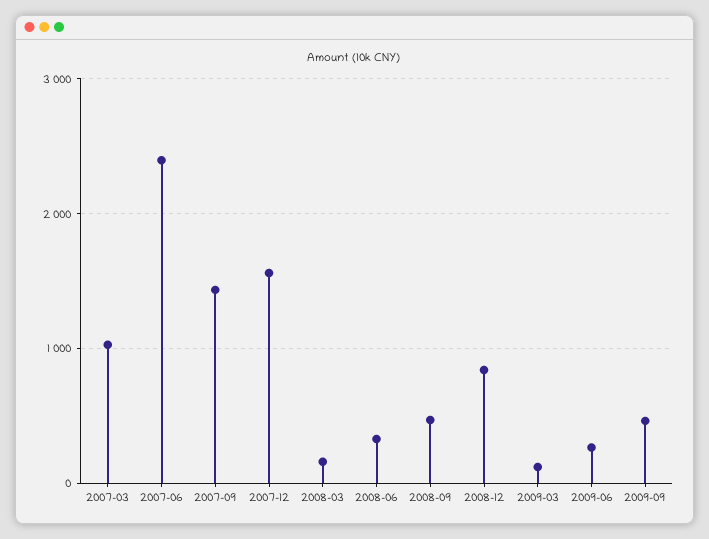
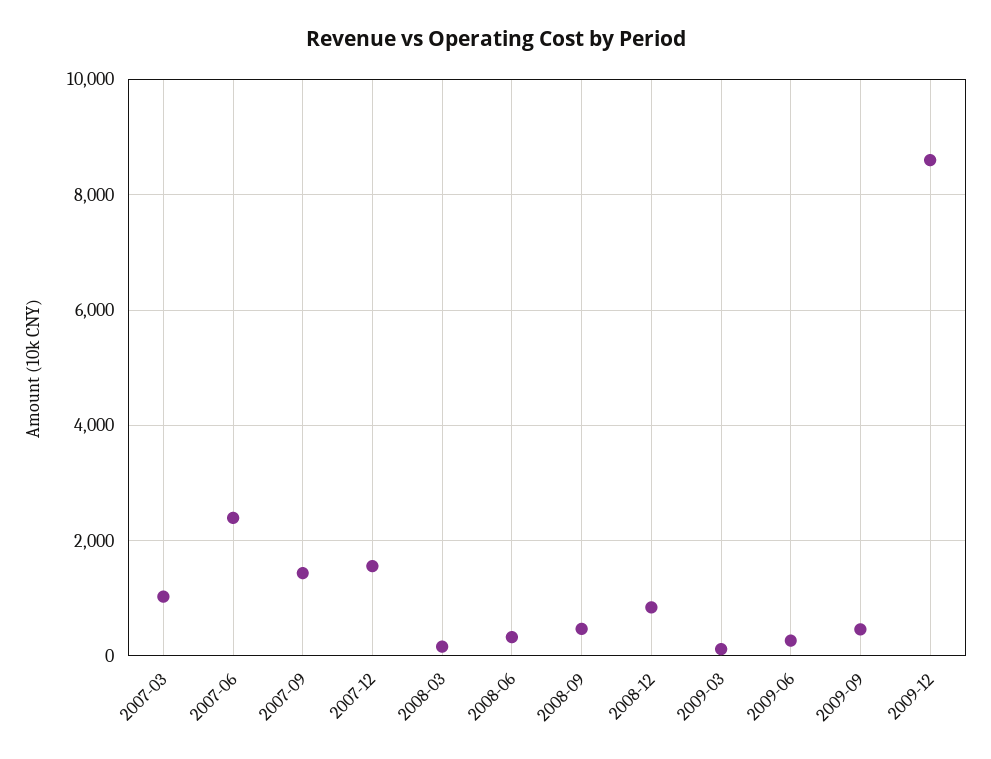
2009-12: none -> 8600

